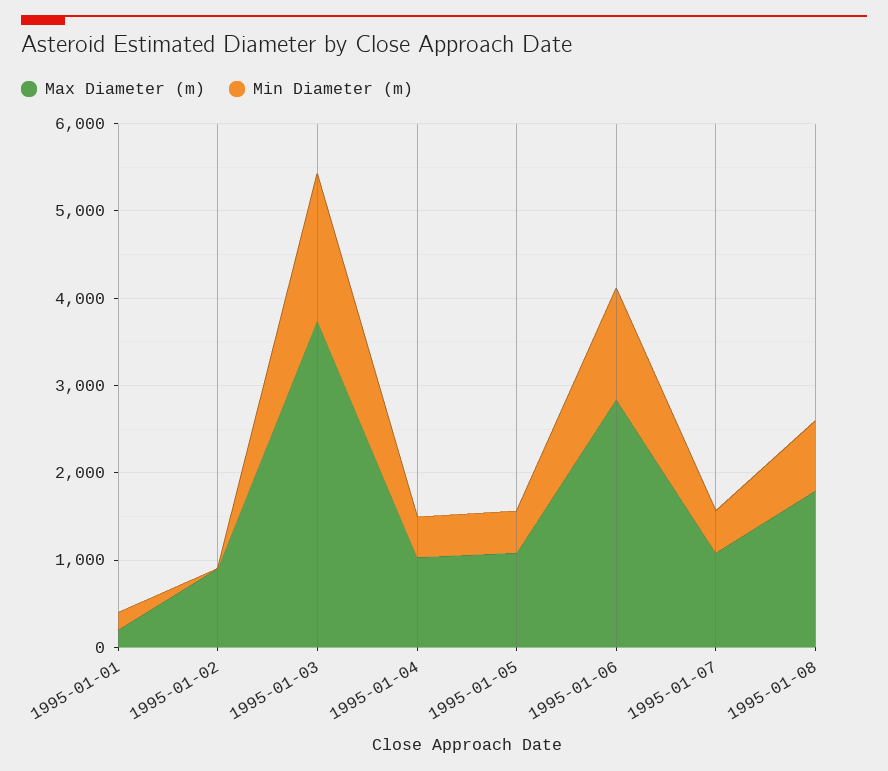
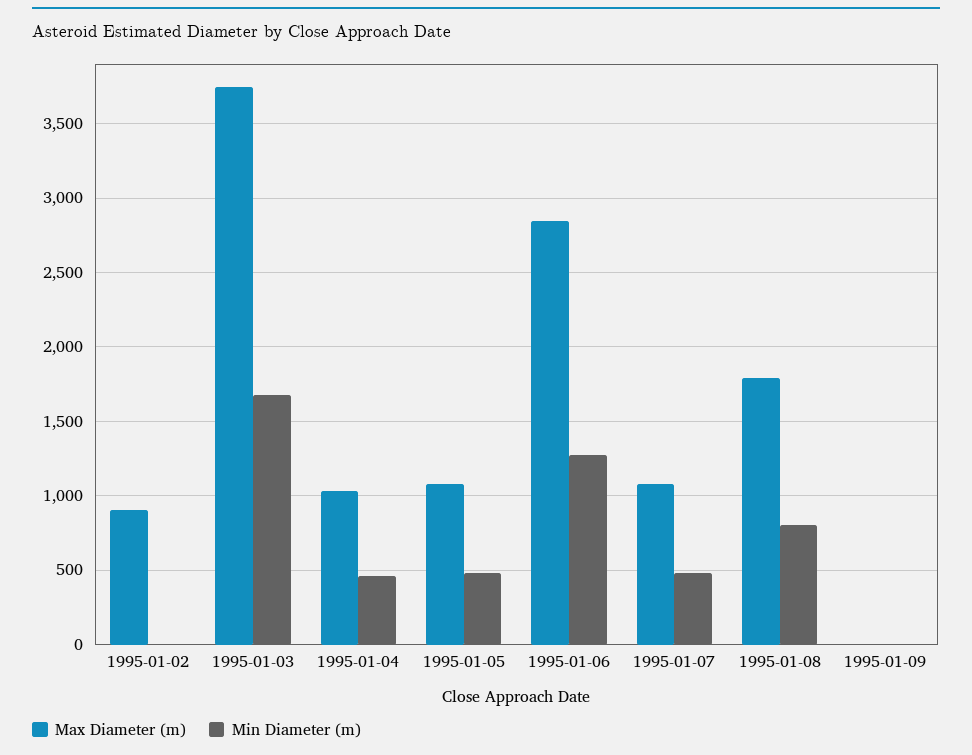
Max Diameter (m), 1995-01-01: 200 -> none
Min Diameter (m), 1995-01-01: 200 -> none
Max Diameter (m), 1995-01-09: none -> 0
Min Diameter (m), 1995-01-09: none -> 0

